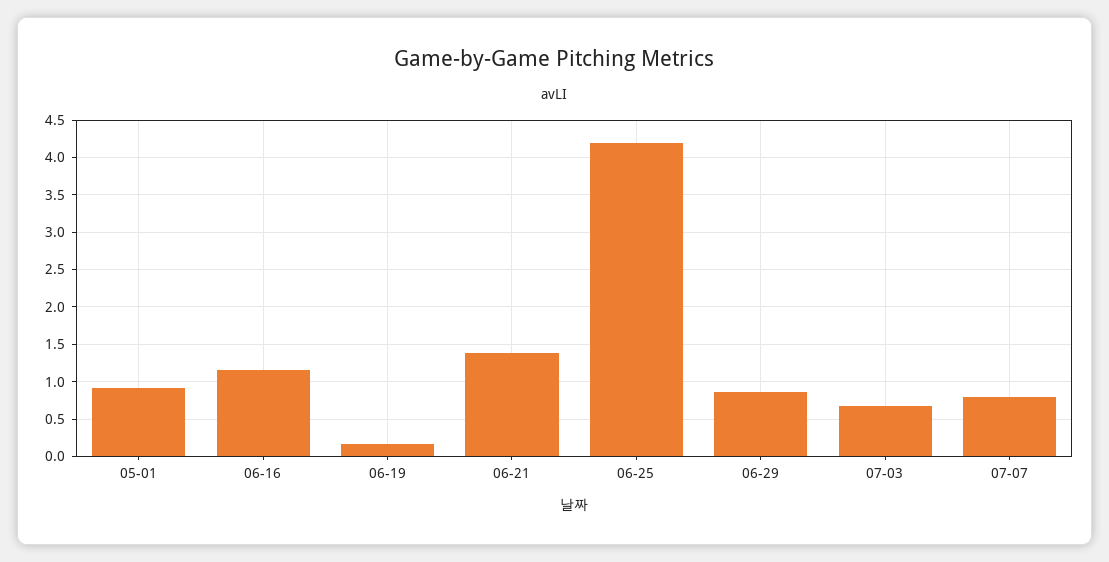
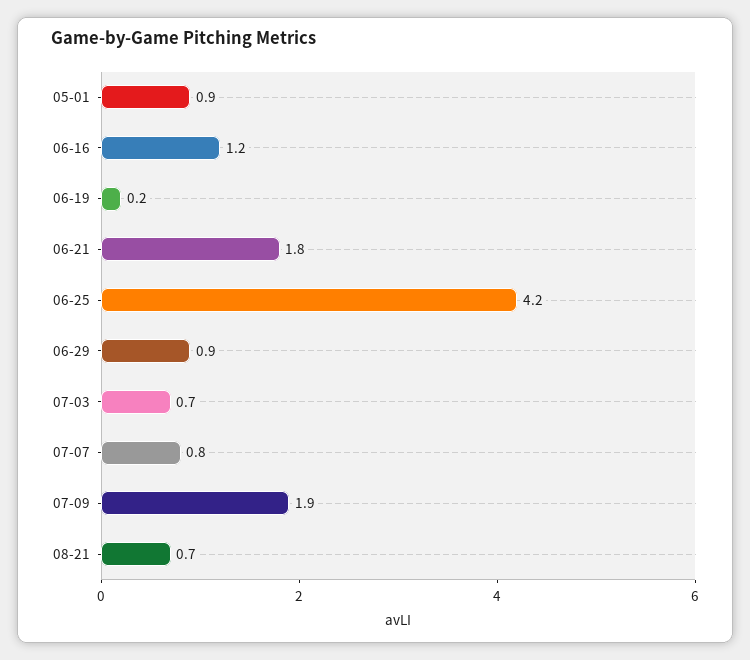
06-21: 1.4 -> 1.8
07-09: none -> 1.9
08-21: none -> 0.7

